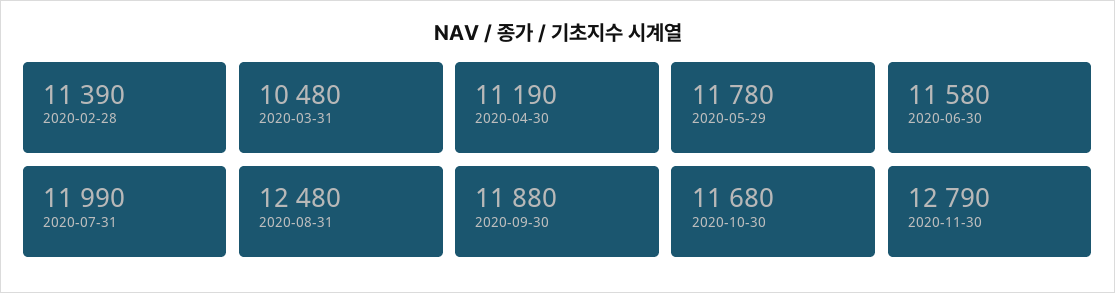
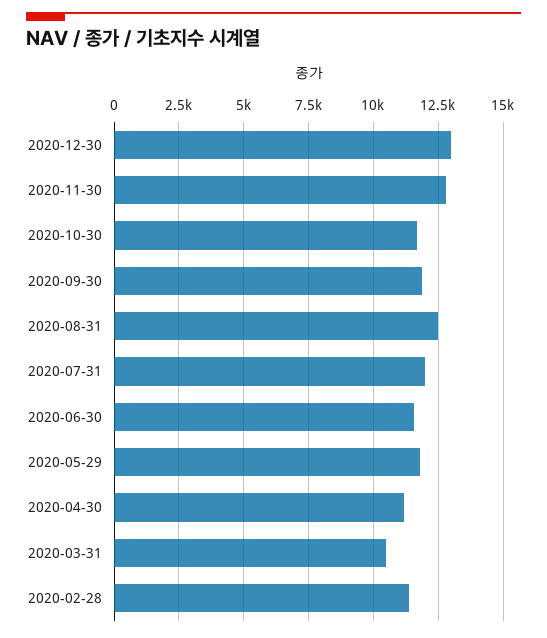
2020-12-30: none -> 13000

